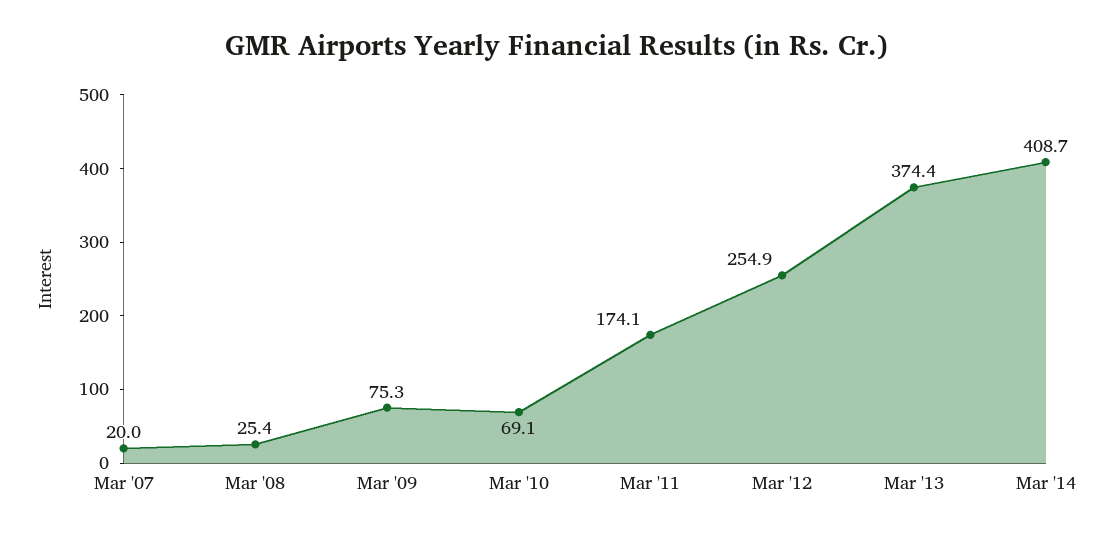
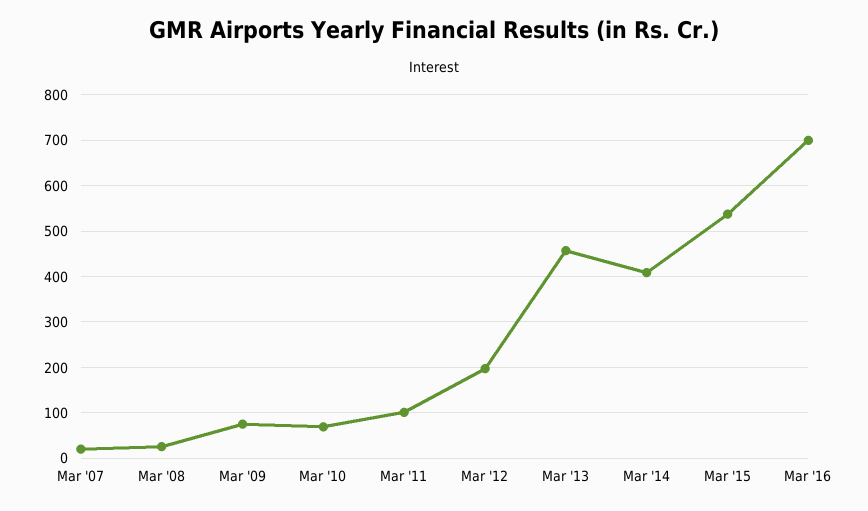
Mar '11: 174.1 -> 100
Mar '12: 254.9 -> 200
Mar '13: 374.4 -> 460
Mar '15: none -> 540
Mar '16: none -> 700

